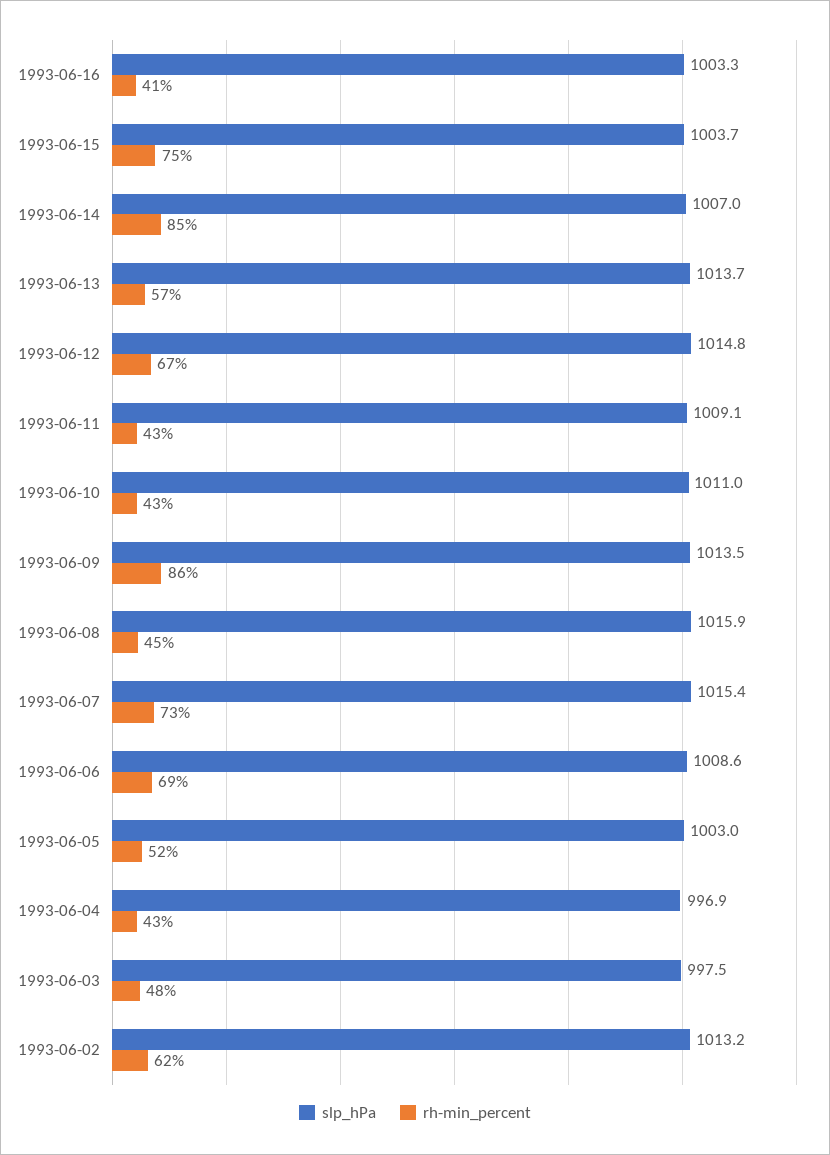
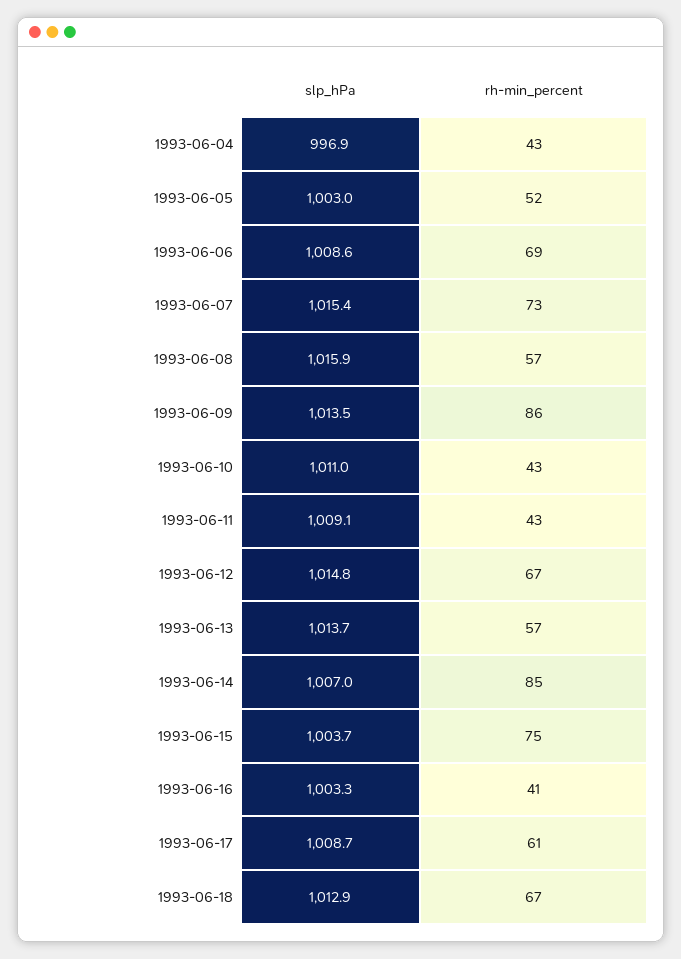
rh-min_percent, 1993-06-08: 45 -> 57
slp_hPa, 1993-06-03: 997.5 -> none
rh-min_percent, 1993-06-03: 48 -> none
slp_hPa, 1993-06-02: 1013.2 -> none
rh-min_percent, 1993-06-02: 62 -> none
slp_hPa, 1993-06-17: none -> 1008.7
rh-min_percent, 1993-06-17: none -> 61
slp_hPa, 1993-06-18: none -> 1012.9
rh-min_percent, 1993-06-18: none -> 67

